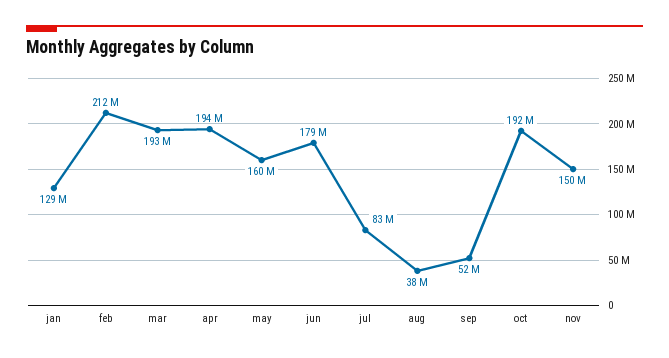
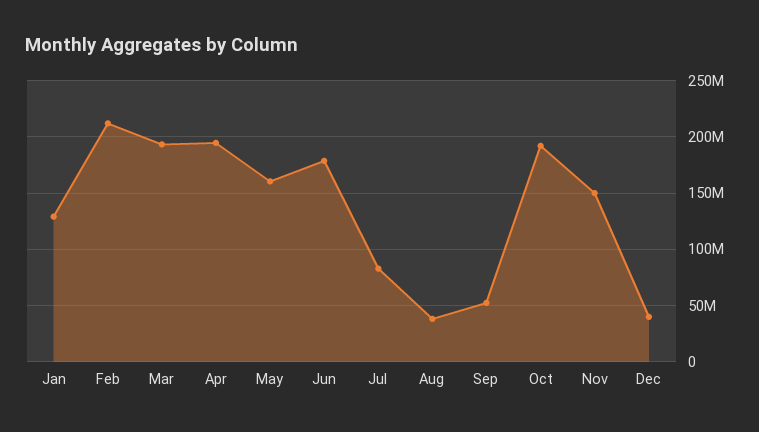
Dec: none -> 40000000

